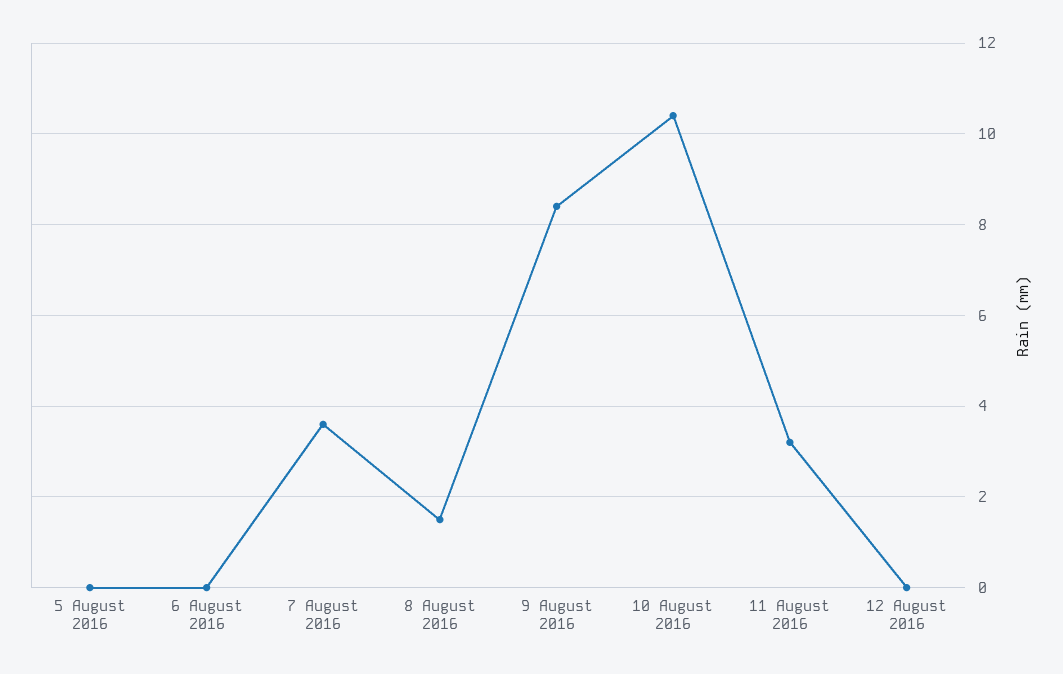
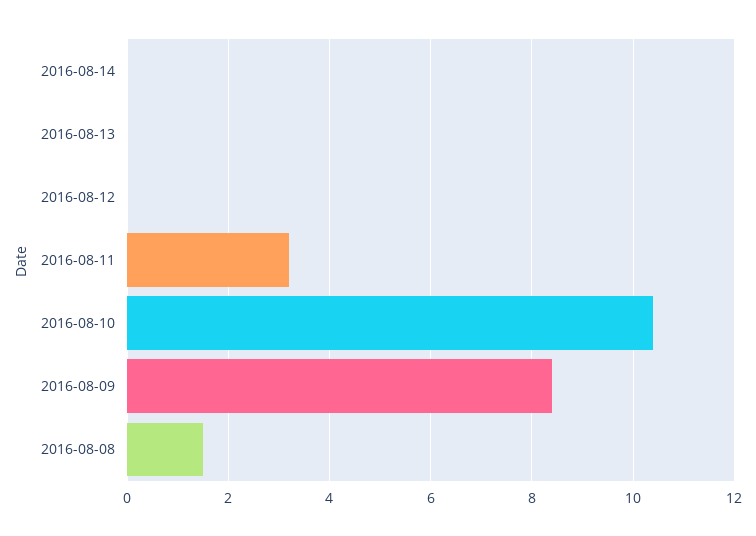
5 August 2016: 0 -> none
6 August 2016: 0 -> none
7 August 2016: 3.5 -> none
2016-08-14: none -> 0
2016-08-13: none -> 0

